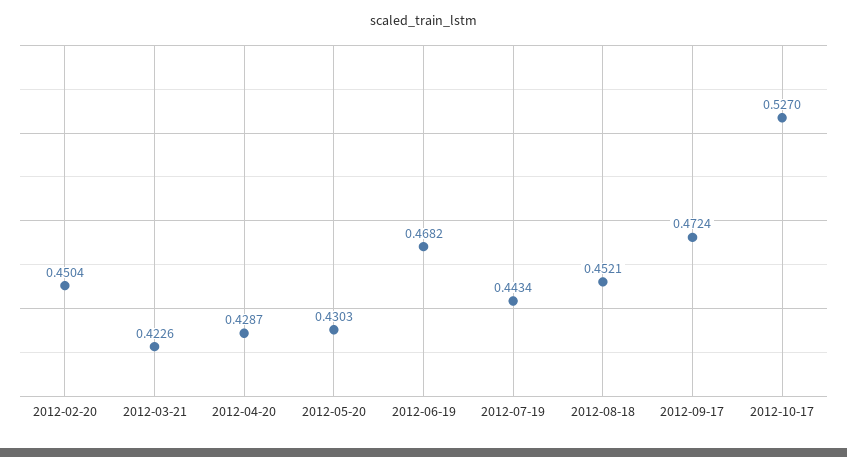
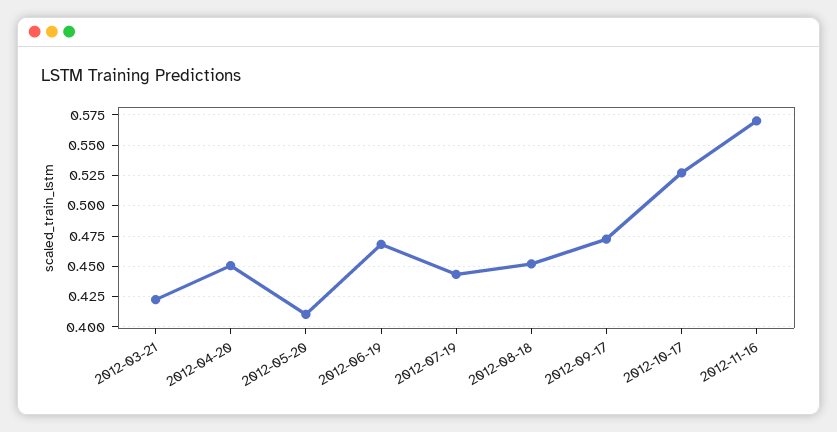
2012-02-20: 0.4504 -> none
2012-04-20: 0.4287 -> 0.45
2012-05-20: 0.4303 -> 0.41
2012-11-16: none -> 0.57

